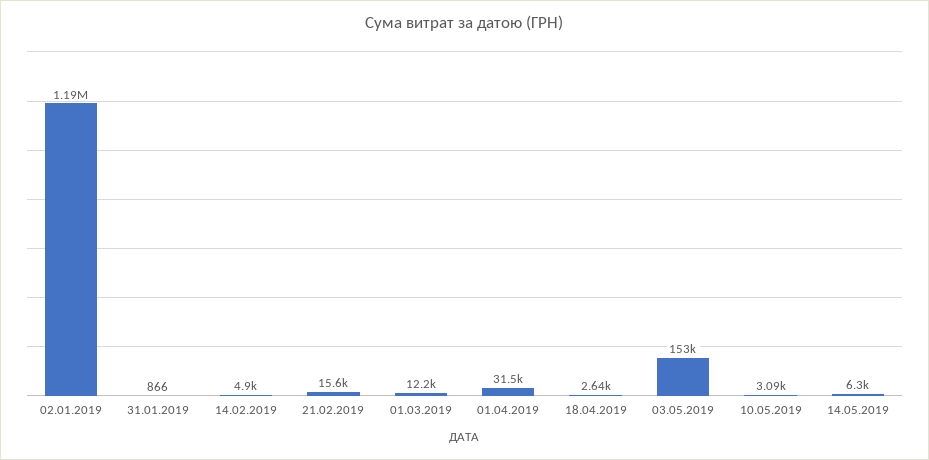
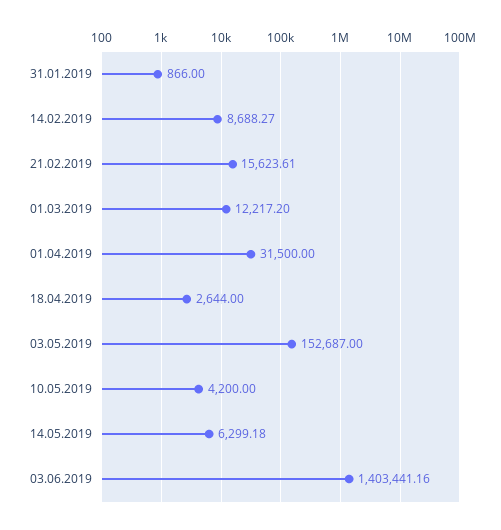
02.01.2019: 1190000 -> none
14.02.2019: 4900 -> 8688.27
10.05.2019: 3090 -> 4200
03.06.2019: none -> 1403441.16

